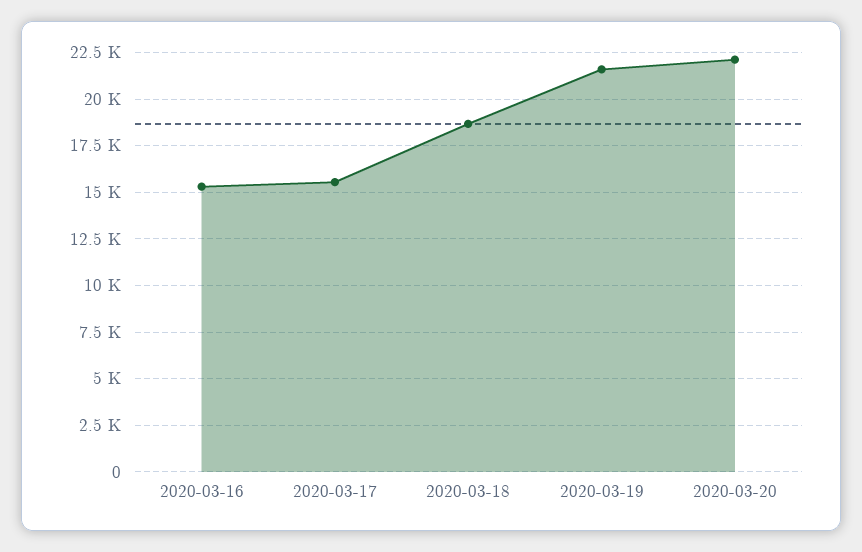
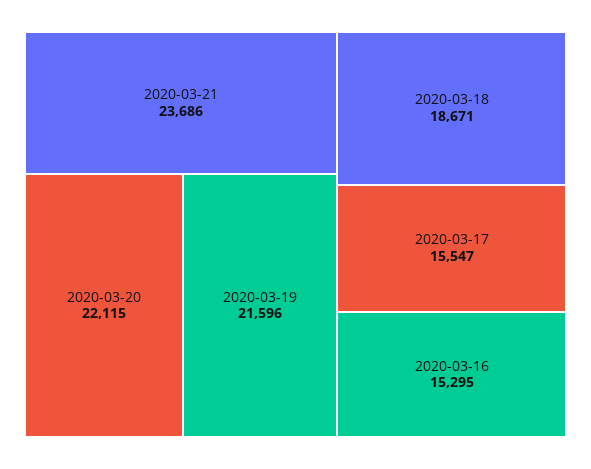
2020-03-21: none -> 23686

